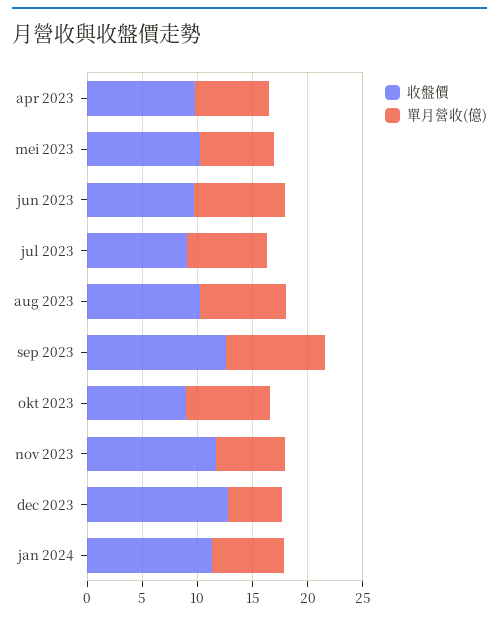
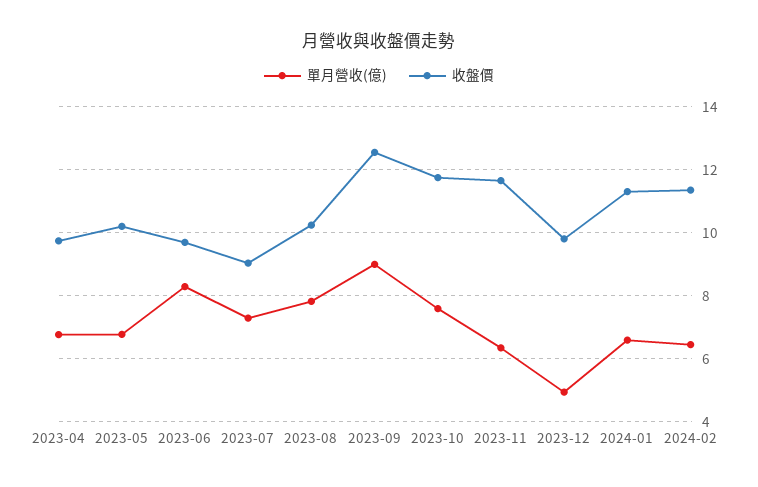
收盤價, okt 2023: 9 -> 11.8
收盤價, dec 2023: 13 -> 9.8
單月營收(億), 2024-02: none -> 6.4
收盤價, 2024-02: none -> 11.4

